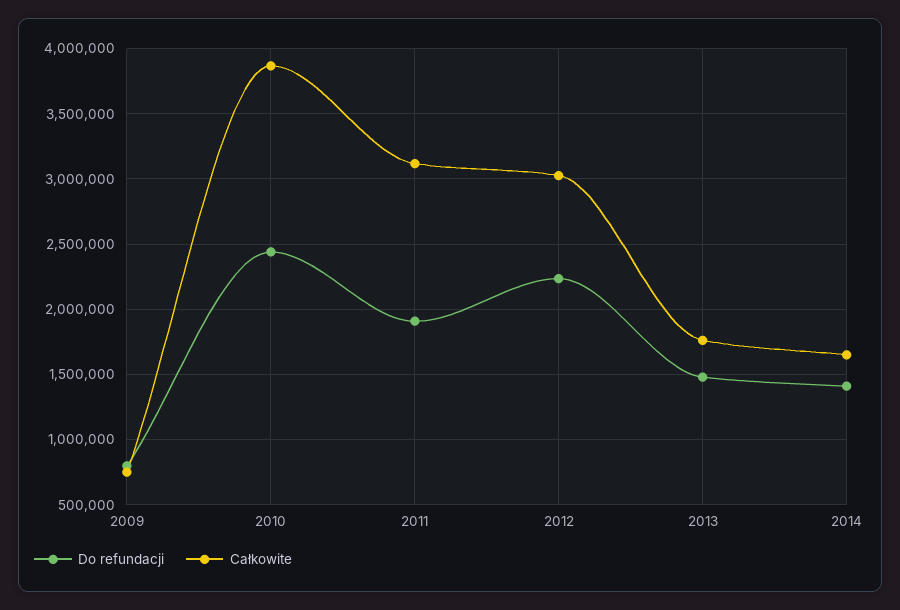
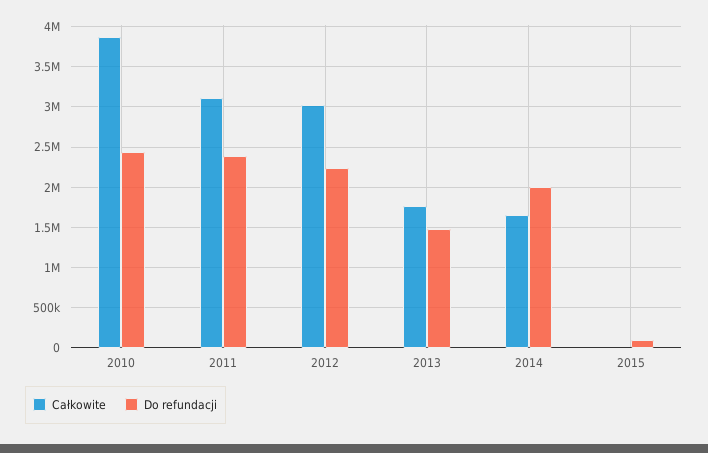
Do refundacji, 2009: 800000 -> none
Całkowite, 2009: 750000 -> none
Do refundacji, 2011: 1900000 -> 2400000
Do refundacji, 2014: 1400000 -> 2000000
Całkowite, 2015: none -> 0
Do refundacji, 2015: none -> 100000

